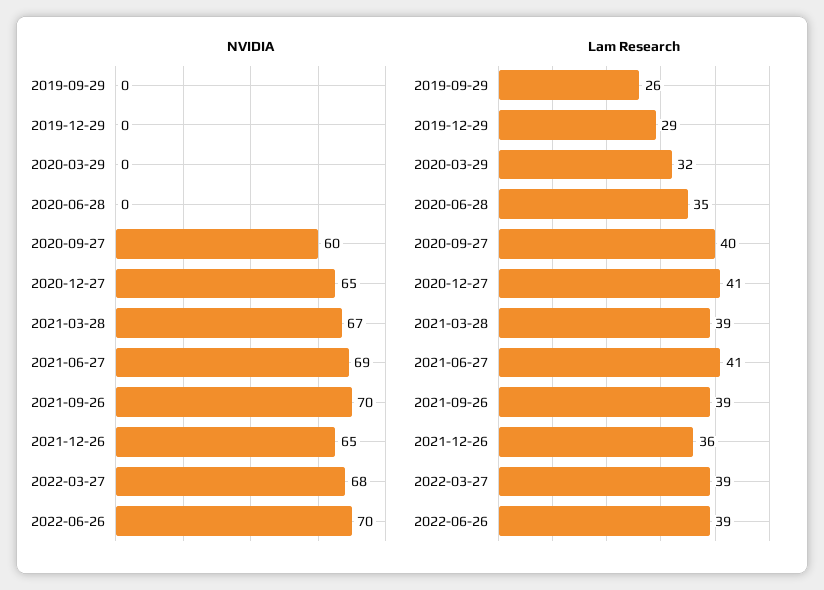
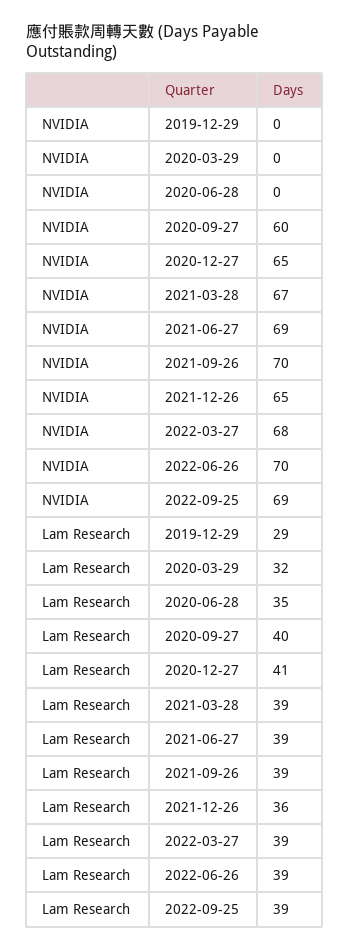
NVIDIA, 2019-09-29: 0 -> none
Lam Research, 2019-09-29: 26 -> none
Lam Research, 2021-06-27: 41 -> 39
NVIDIA, 2022-09-25: none -> 69
Lam Research, 2022-09-25: none -> 39

